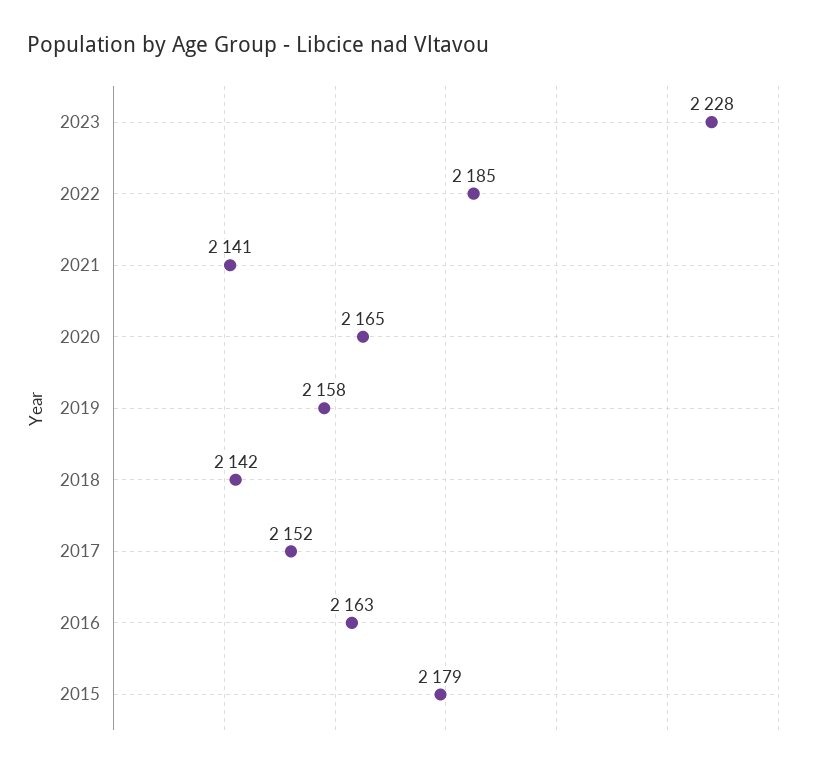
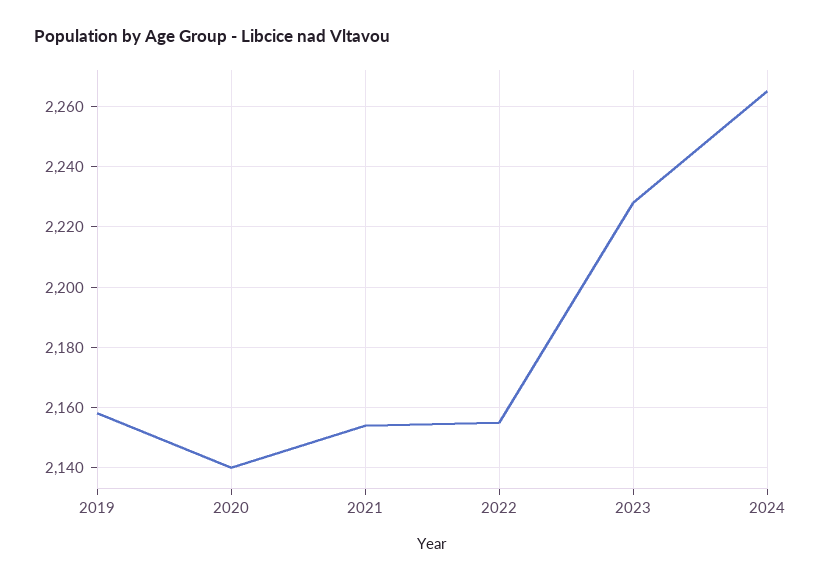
2022: 2185 -> 2155
2021: 2141 -> 2155
2020: 2165 -> 2140
2018: 2142 -> none
2017: 2152 -> none
2016: 2163 -> none
2015: 2179 -> none
2024: none -> 2265

